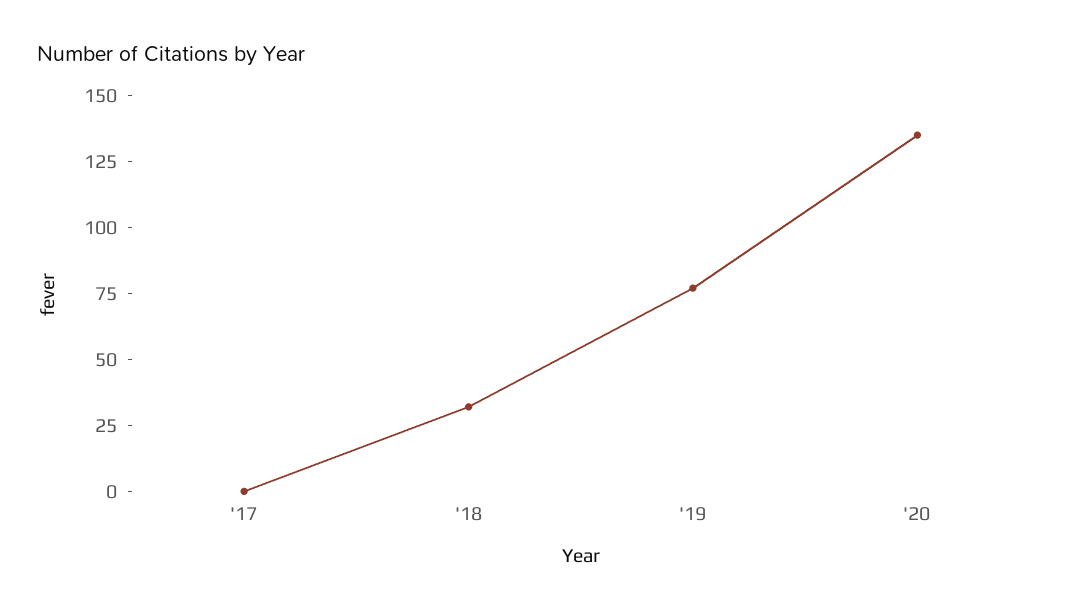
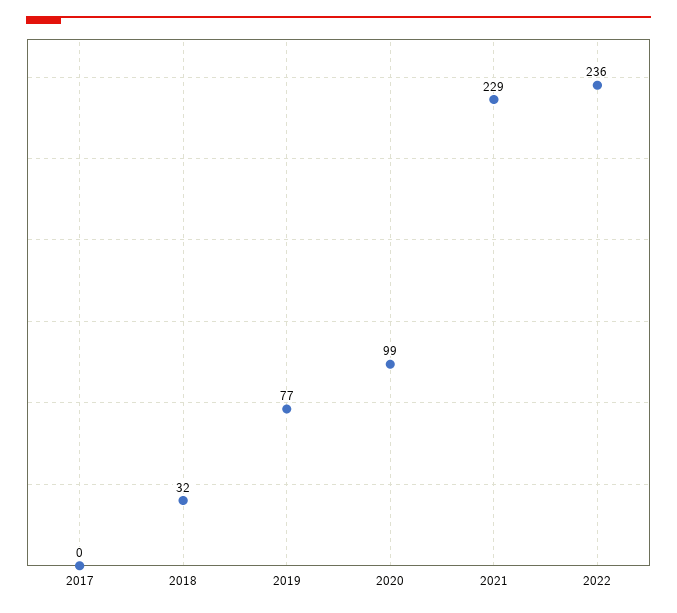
'20: 135 -> 99
2021: none -> 229
2022: none -> 236

